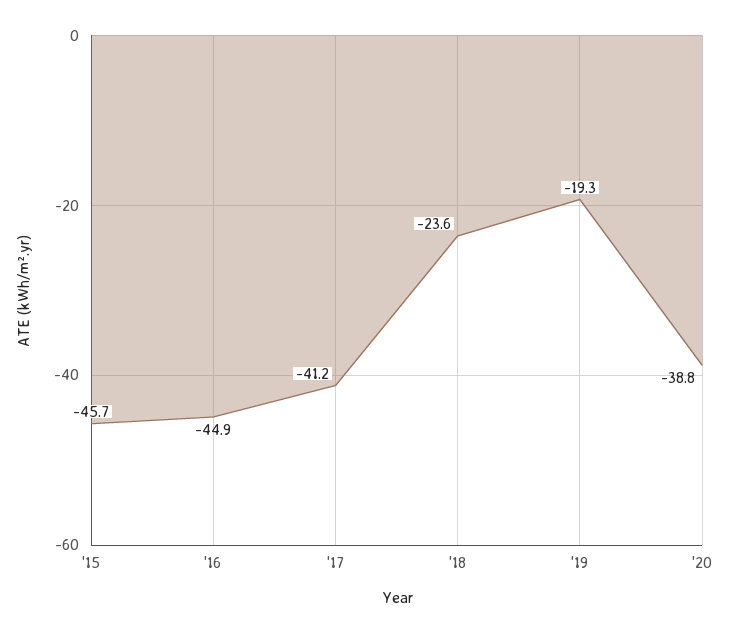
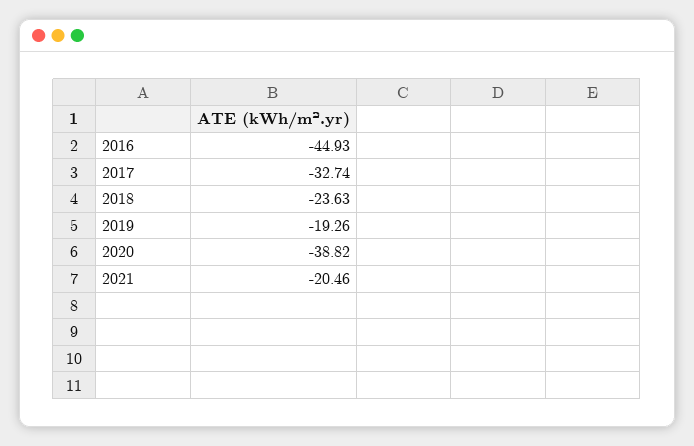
'15: -45.7 -> none
'17: -41.2 -> -32.74
2021: none -> -20.46

